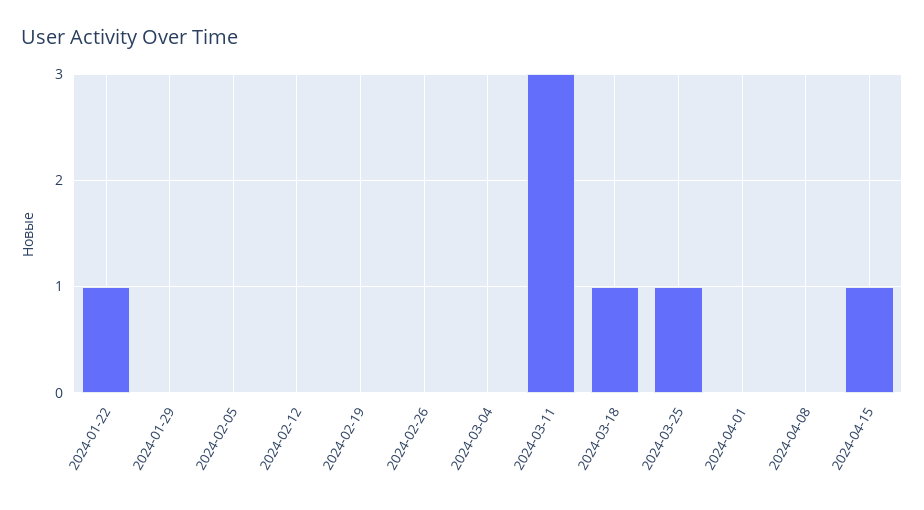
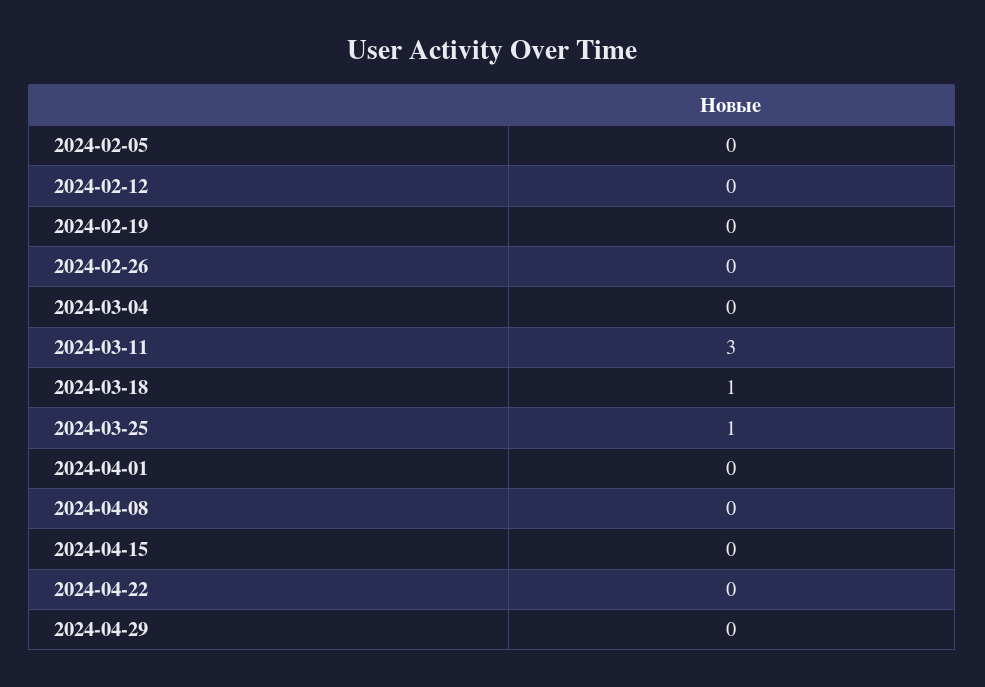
2024-01-22: 1 -> none
2024-01-29: 0 -> none
2024-04-15: 1 -> 0
2024-04-22: none -> 0
2024-04-29: none -> 0

